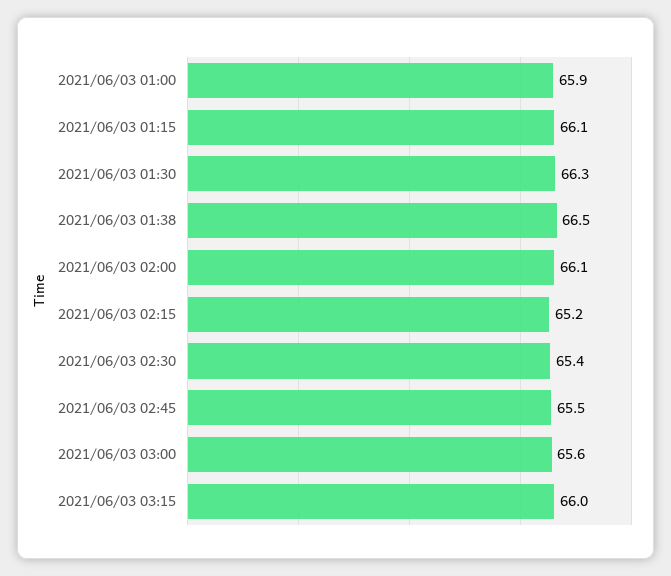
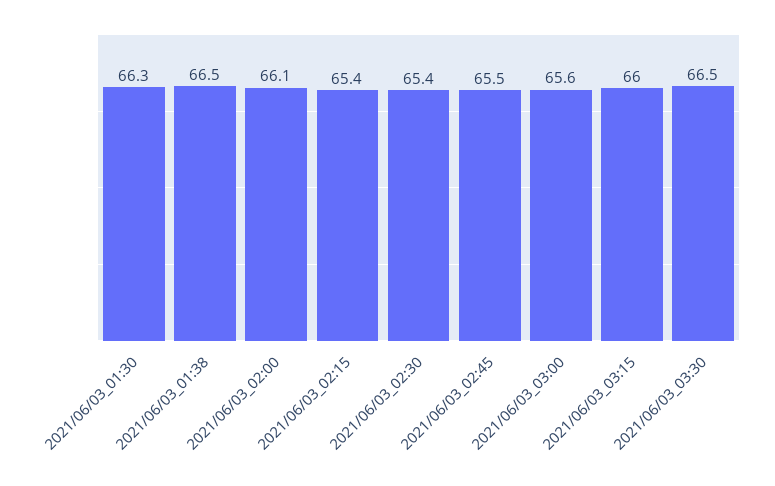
2021/06/03 01:00: 65.9 -> none
2021/06/03 01:15: 66.1 -> none
2021/06/03 02:15: 65.2 -> 65.4
2021/06/03_03:30: none -> 66.5

